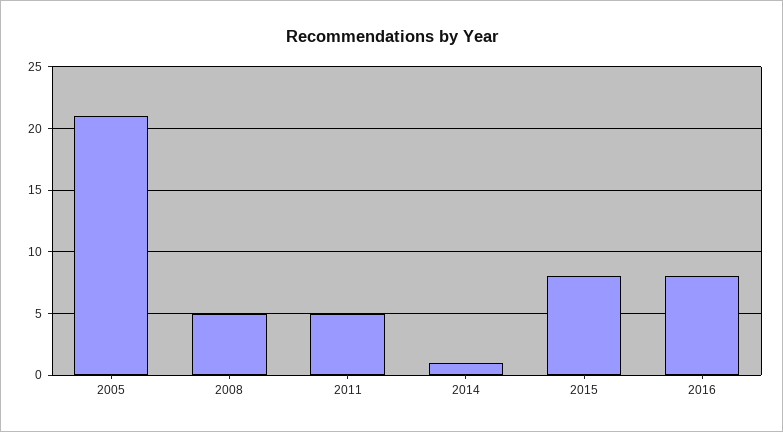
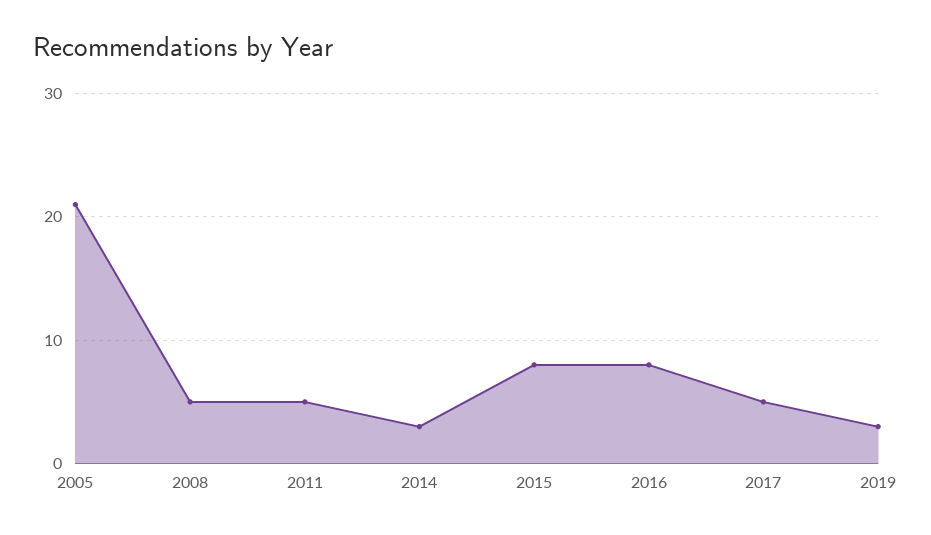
2014: 1 -> 3
2017: none -> 5
2019: none -> 3

